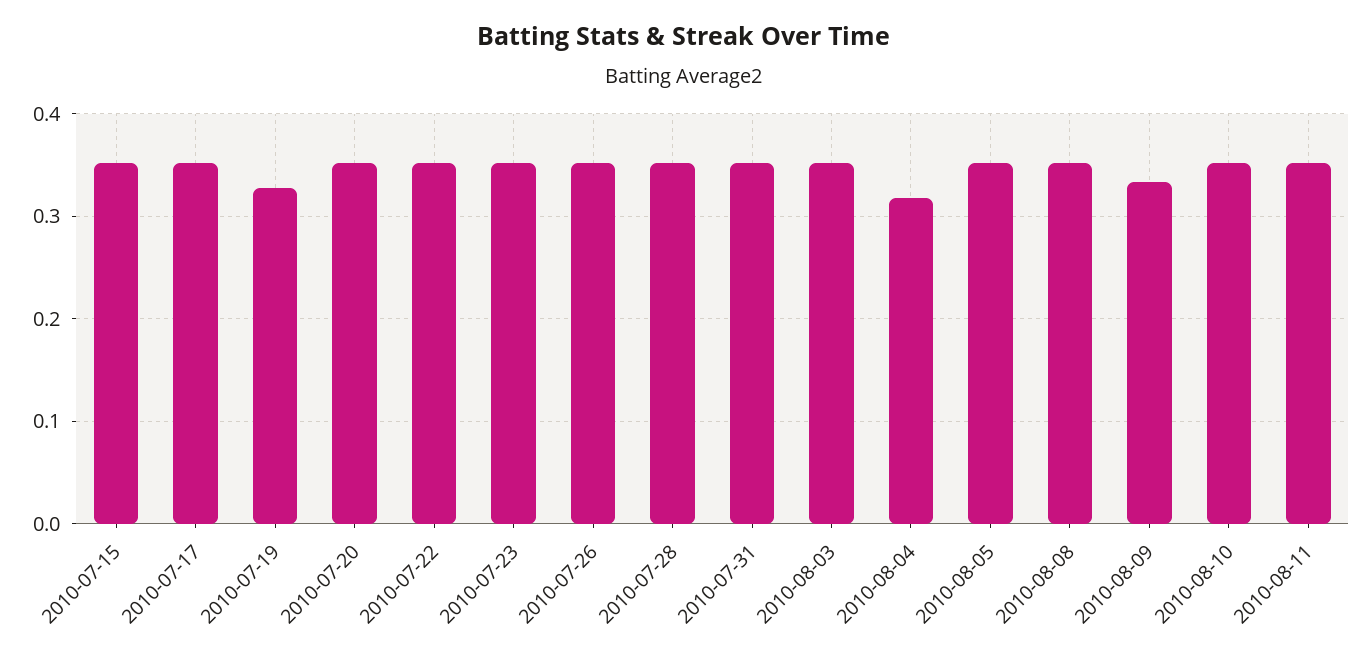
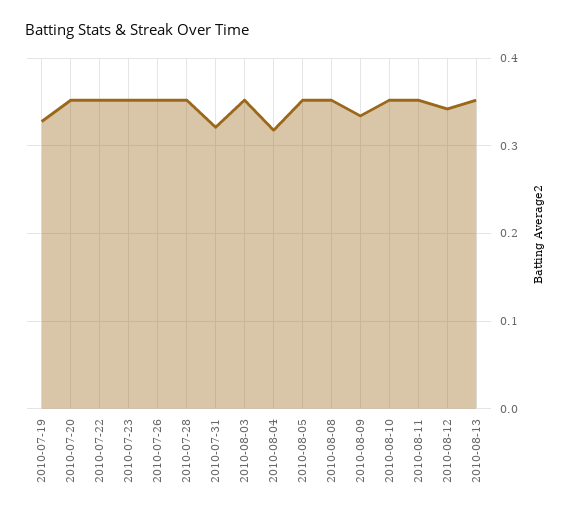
2010-07-15: 0.35 -> none
2010-07-17: 0.35 -> none
2010-07-31: 0.35 -> 0.32
2010-08-12: none -> 0.34
2010-08-13: none -> 0.35

